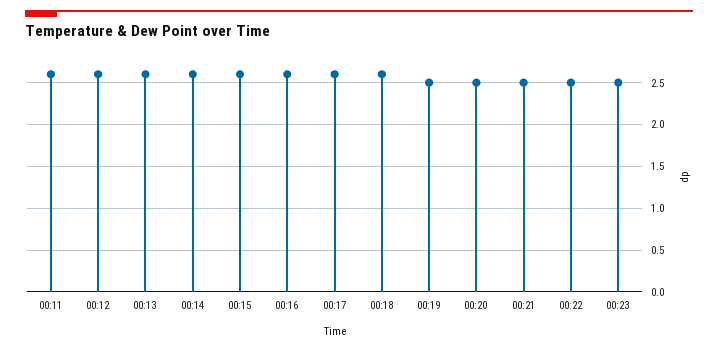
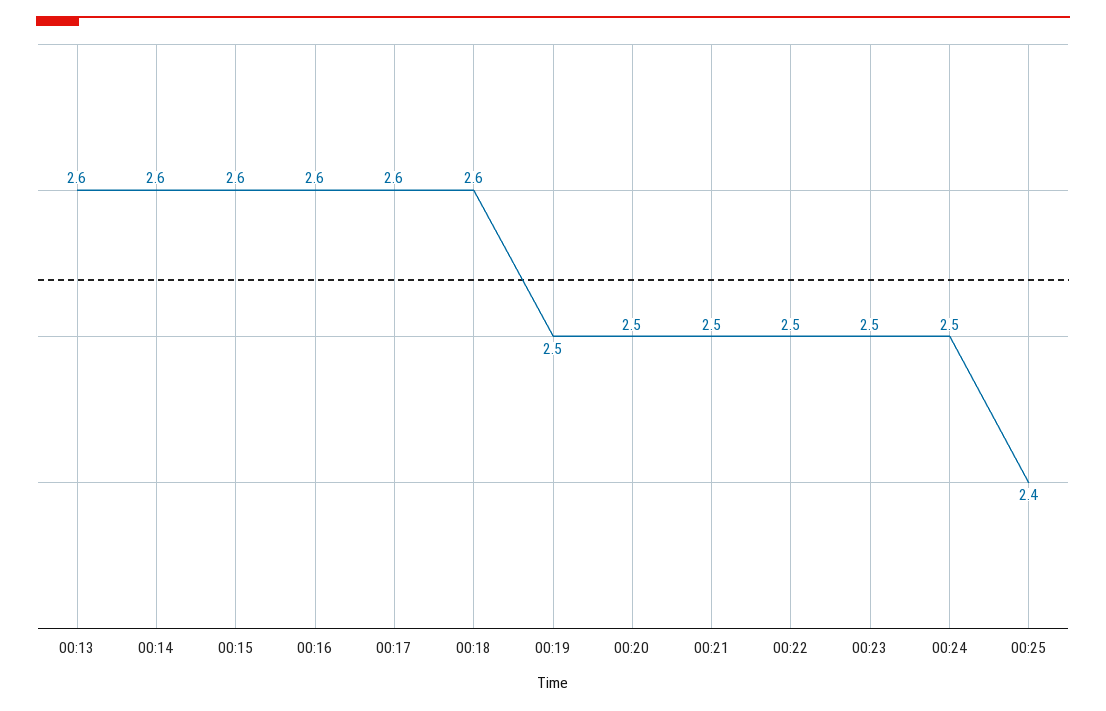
00:11: 2.6 -> none
00:12: 2.6 -> none
00:24: none -> 2.5
00:25: none -> 2.4

